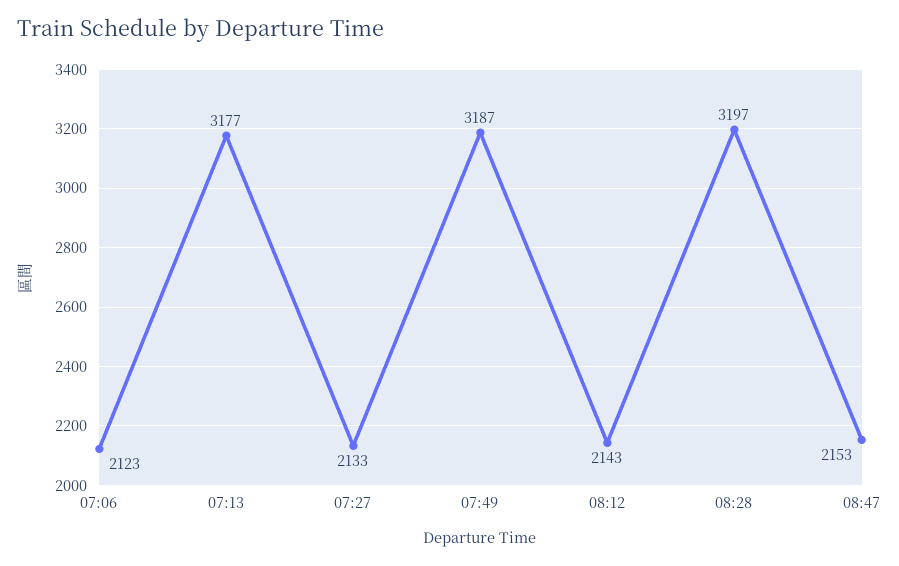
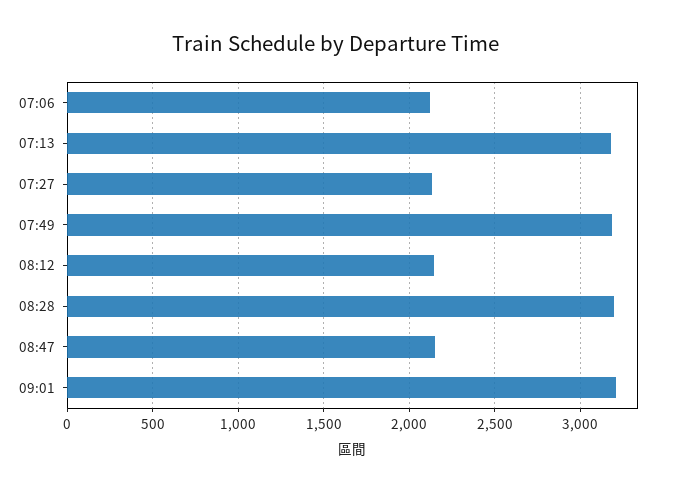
09:01: none -> 3200

